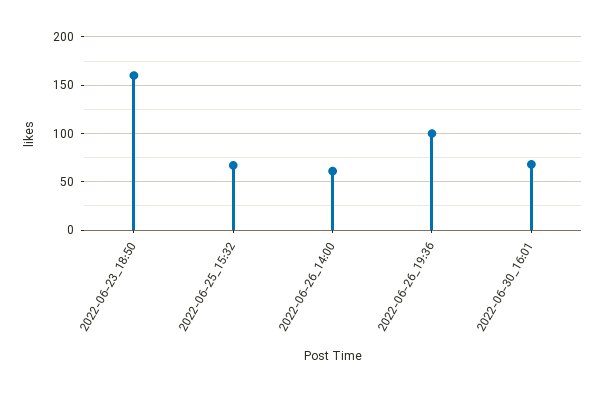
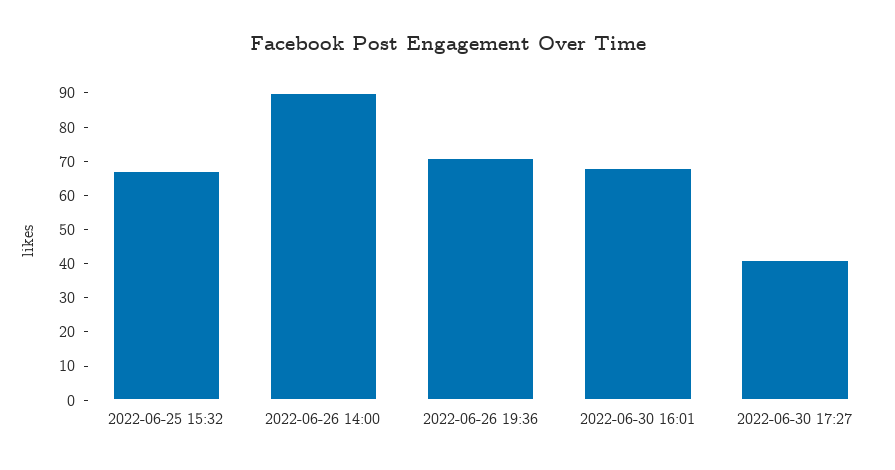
2022-06-23_18:50: 160 -> none
2022-06-26_14:00: 60 -> 90
2022-06-26_19:36: 100 -> 70
2022-06-30 17:27: none -> 40

